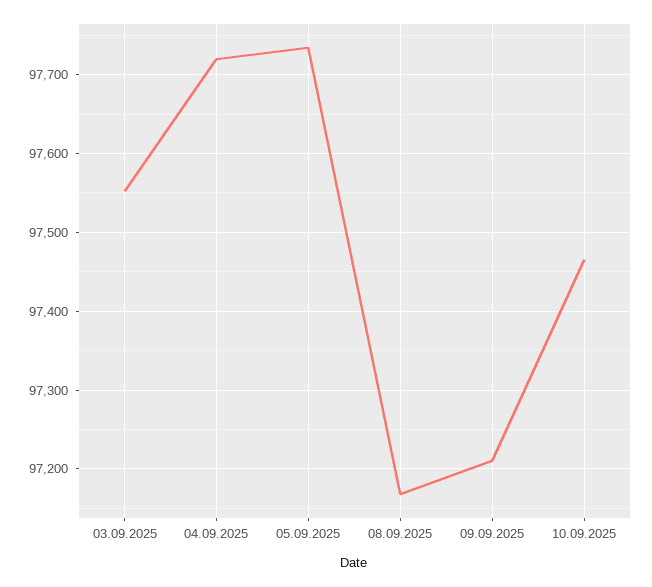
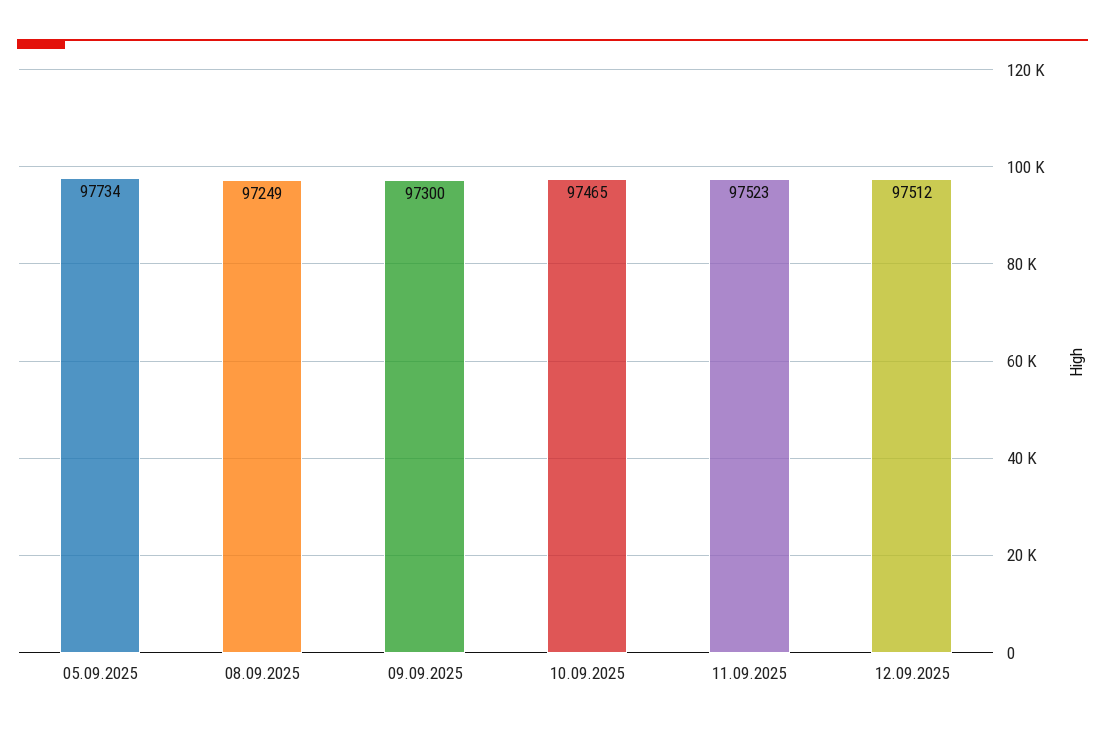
03.09.2025: 97550 -> none
04.09.2025: 97720 -> none
08.09.2025: 97170 -> 97249
09.09.2025: 97210 -> 97300
11.09.2025: none -> 97523
12.09.2025: none -> 97512

